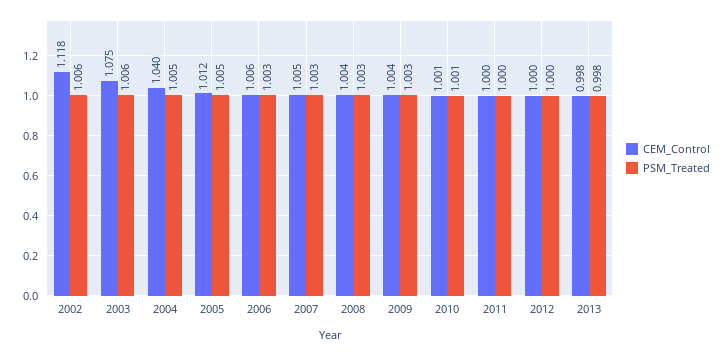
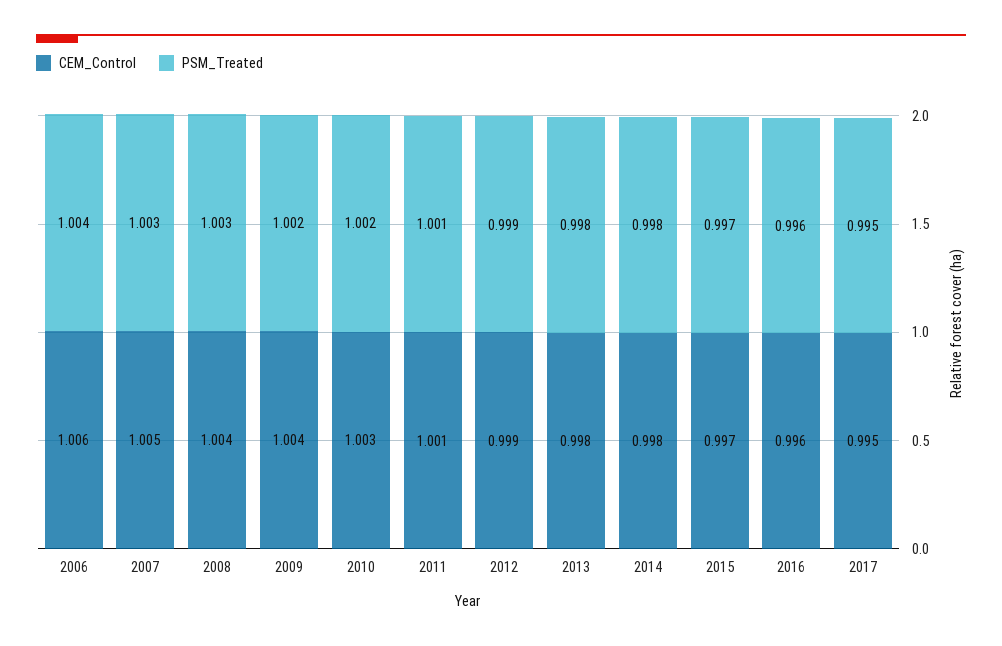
CEM_Control, 2002: 1.118 -> none
PSM_Treated, 2002: 1.006 -> none
CEM_Control, 2003: 1.075 -> none
PSM_Treated, 2003: 1.006 -> none
CEM_Control, 2004: 1.04 -> none
PSM_Treated, 2004: 1.005 -> none
CEM_Control, 2005: 1.012 -> none
PSM_Treated, 2005: 1.005 -> none
PSM_Treated, 2006: 1.003 -> 1.004
PSM_Treated, 2009: 1.003 -> 1.002
CEM_Control, 2010: 1.001 -> 1.003
PSM_Treated, 2010: 1.001 -> 1.002
CEM_Control, 2011: 1 -> 1.001
PSM_Treated, 2011: 1 -> 1.001
CEM_Control, 2012: 1 -> 0.999
PSM_Treated, 2012: 1 -> 0.999
CEM_Control, 2014: none -> 0.998
PSM_Treated, 2014: none -> 0.998
CEM_Control, 2015: none -> 0.997
PSM_Treated, 2015: none -> 0.997
CEM_Control, 2016: none -> 0.996
PSM_Treated, 2016: none -> 0.996
CEM_Control, 2017: none -> 0.995
PSM_Treated, 2017: none -> 0.995

